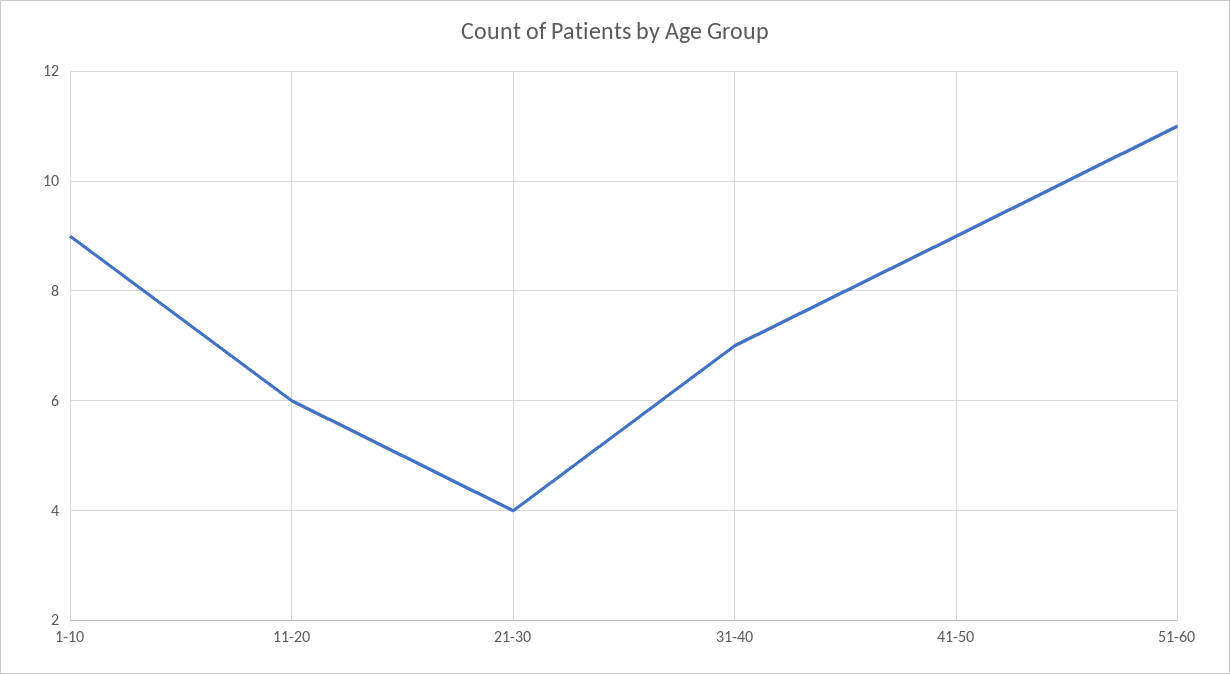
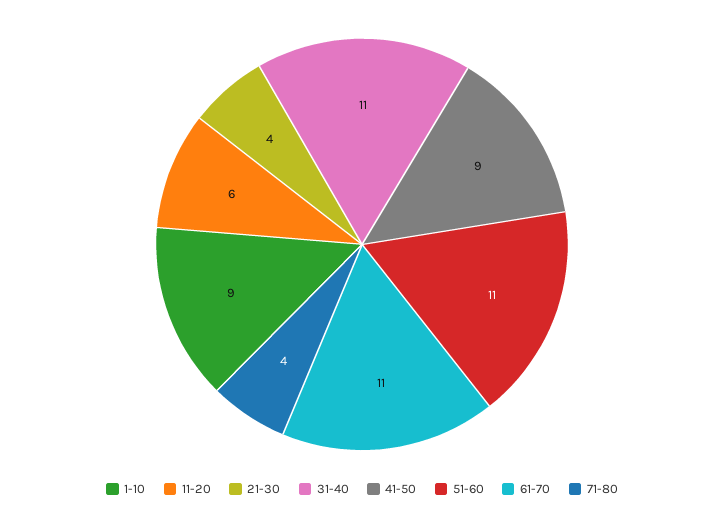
31-40: 7 -> 11
61-70: none -> 11
71-80: none -> 4

